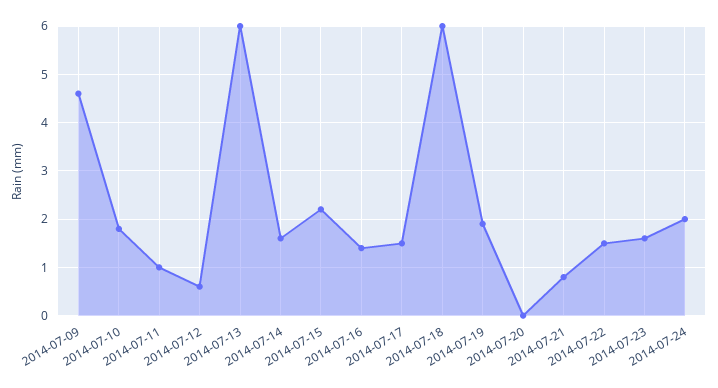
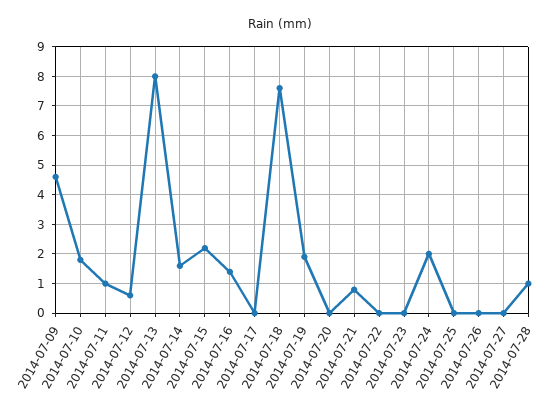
2014-07-13: 6 -> 8
2014-07-17: 1.5 -> 0
2014-07-18: 6 -> 7.5
2014-07-22: 1.5 -> 0
2014-07-23: 1.5 -> 0
2014-07-25: none -> 0
2014-07-26: none -> 0
2014-07-27: none -> 0
2014-07-28: none -> 1

